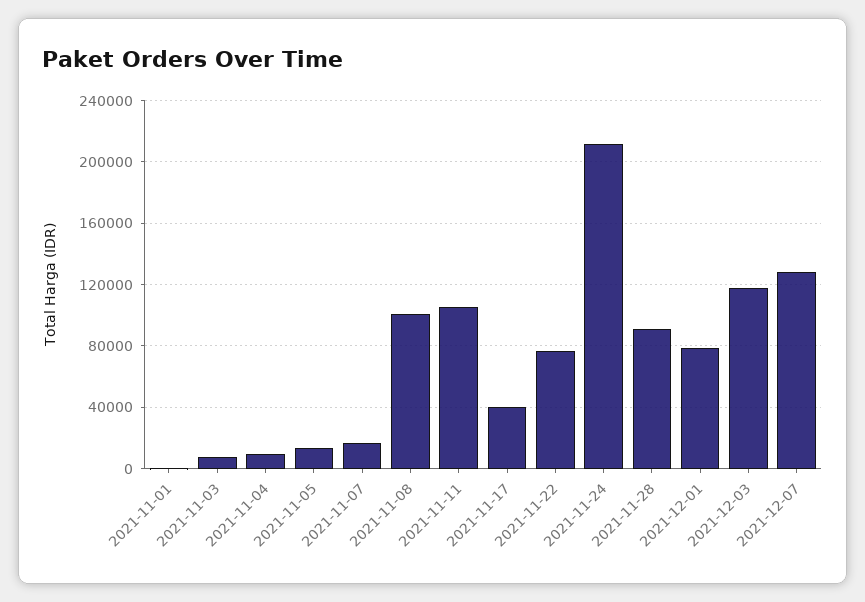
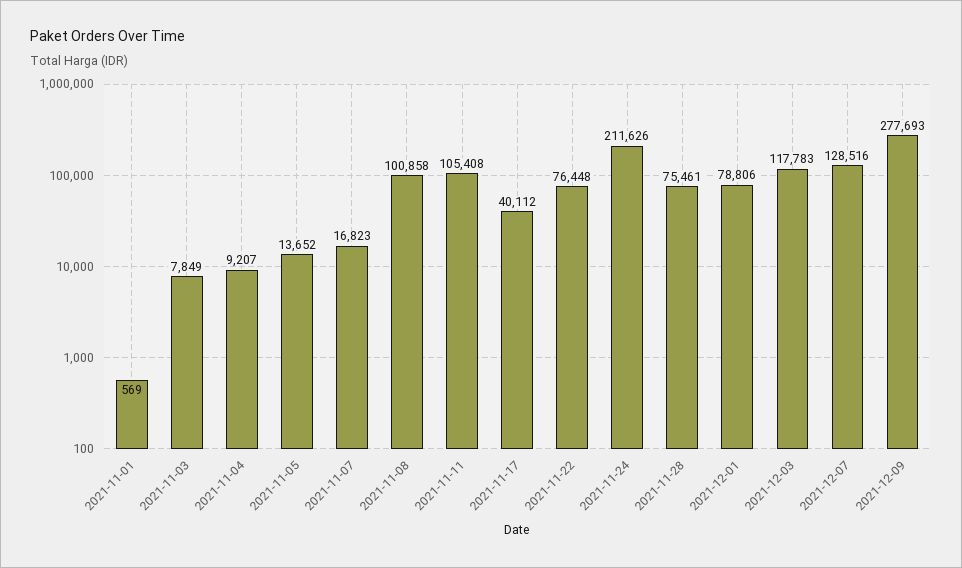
2021-11-28: 90000 -> 75461
2021-12-09: none -> 277693

